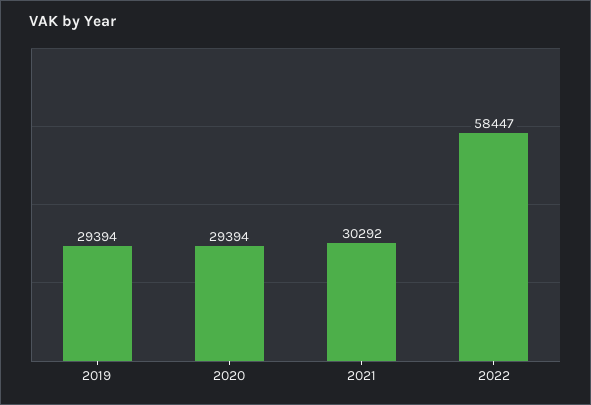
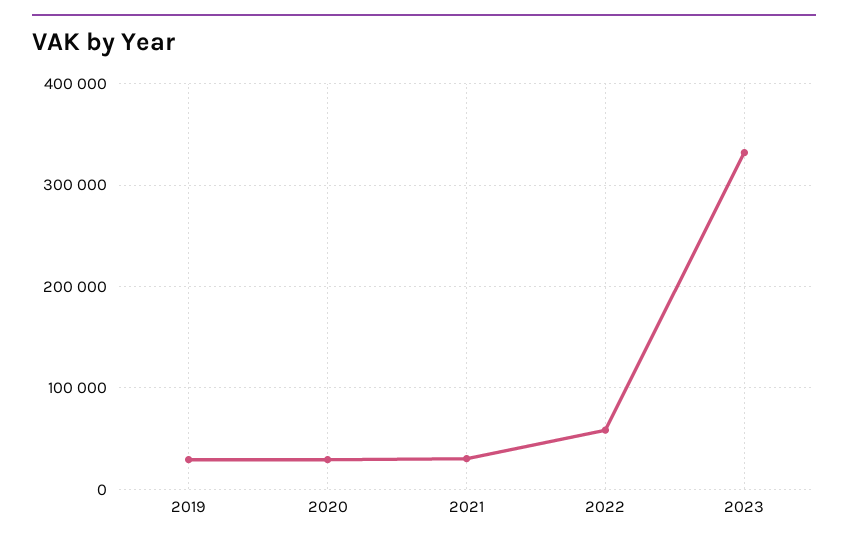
2023: none -> 330000

